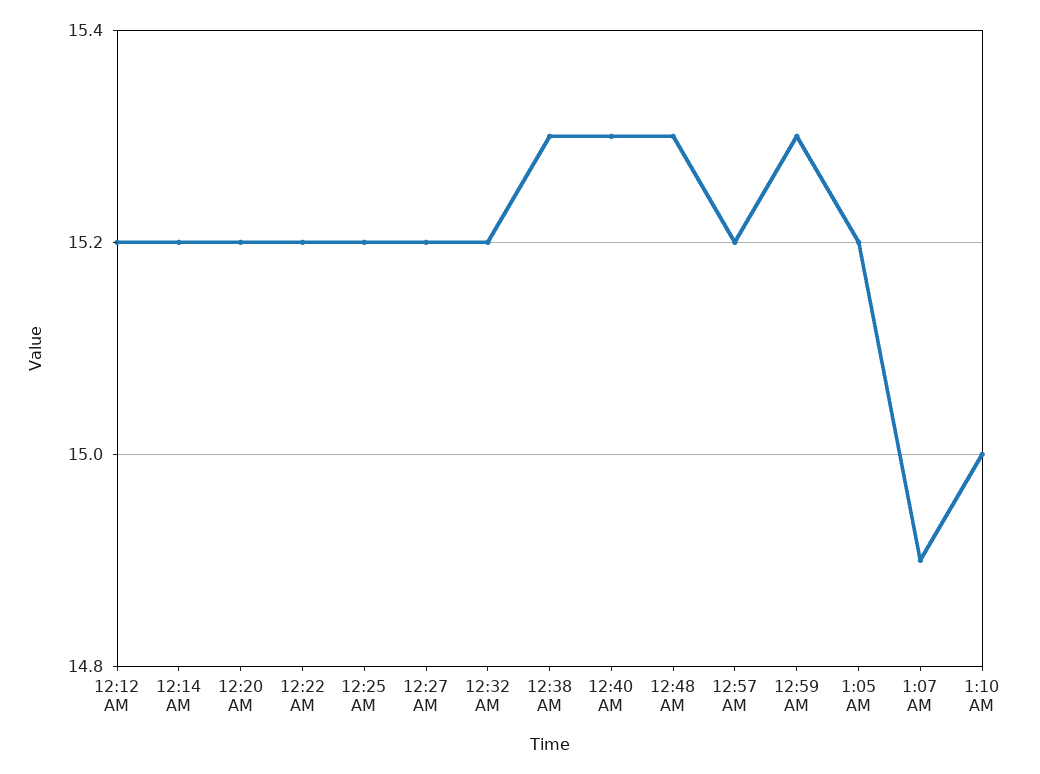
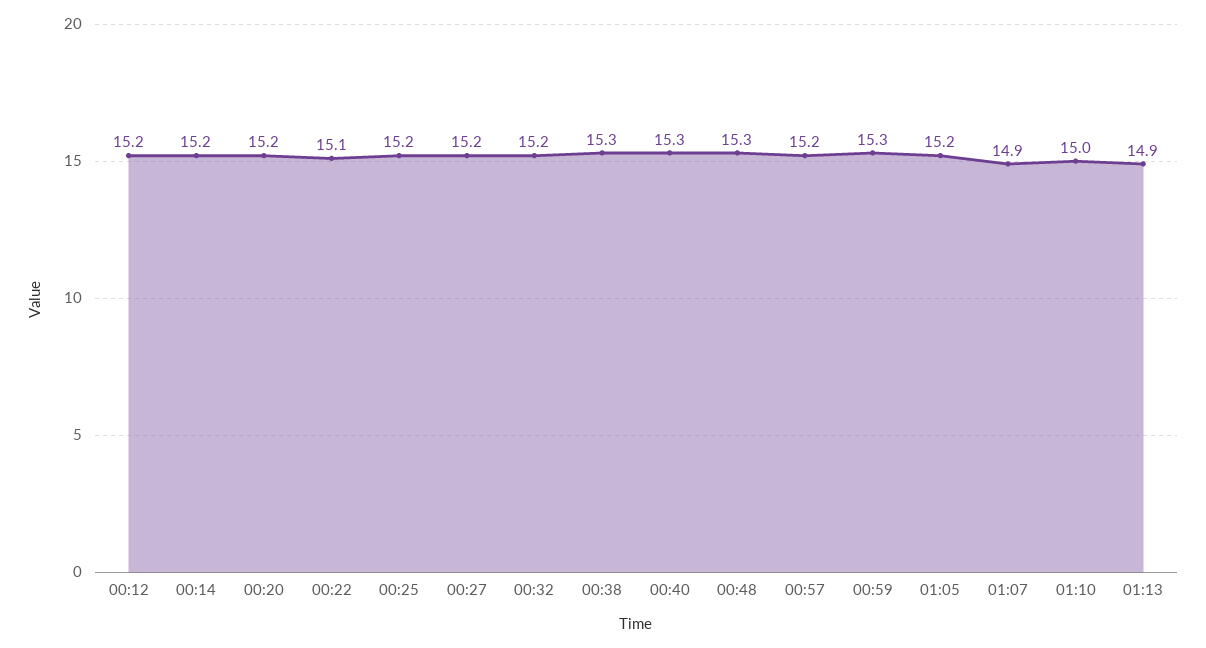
12:22 AM: 15.2 -> 15.1
01:13: none -> 14.9

